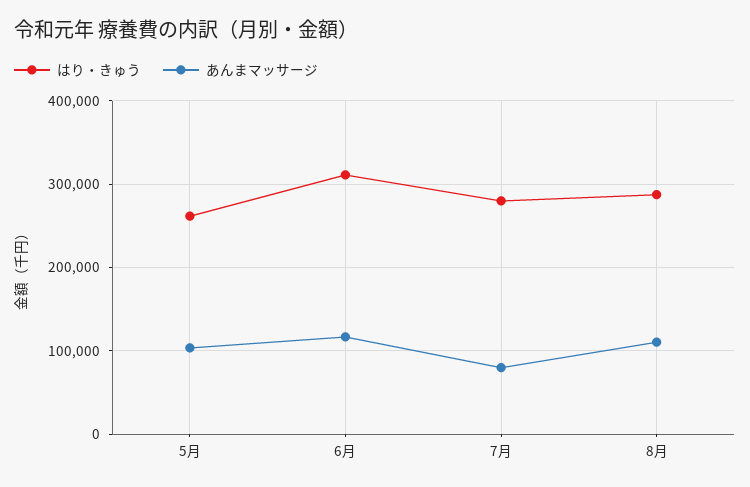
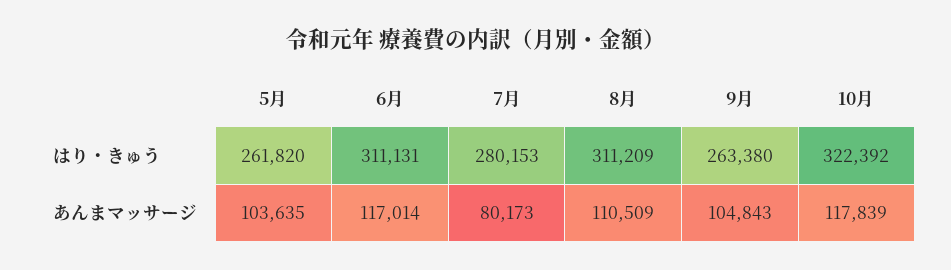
はり・きゅう, 8月: 290000 -> 311209
はり・きゅう, 9月: none -> 263380
はり・きゅう, 10月: none -> 322392
あんまマッサージ, 9月: none -> 104843
あんまマッサージ, 10月: none -> 117839

